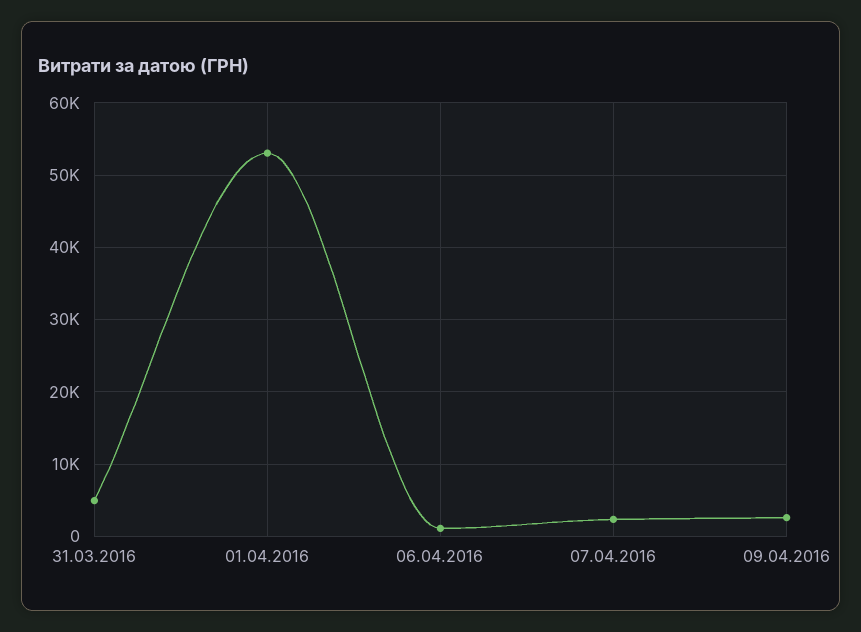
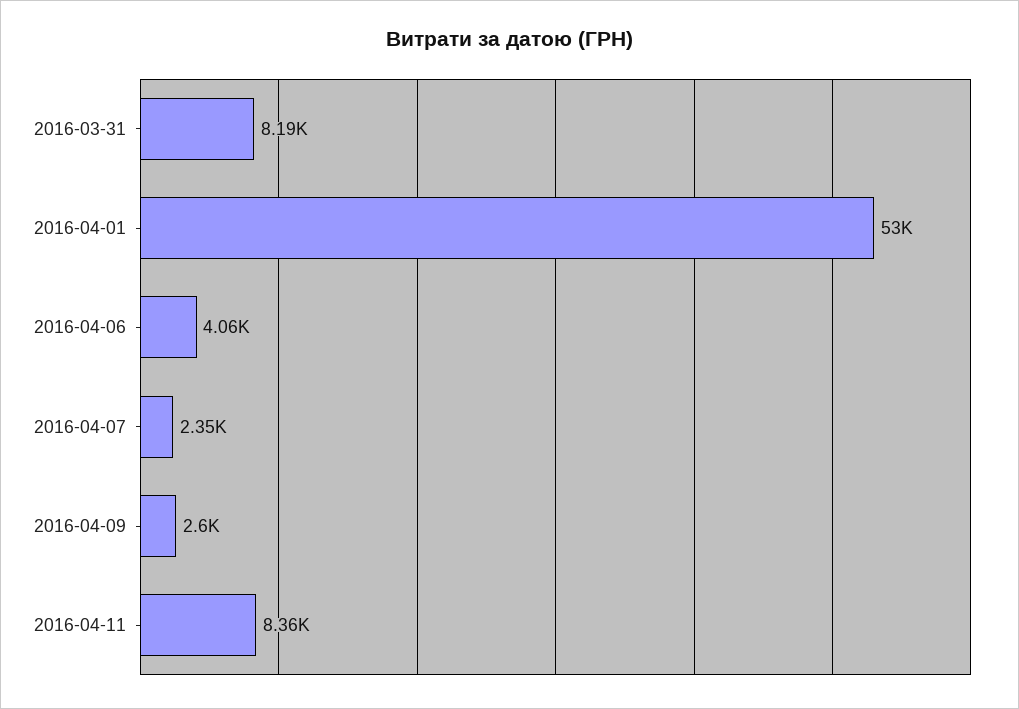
31.03.2016: 5000 -> 8190
06.04.2016: 1000 -> 4060
2016-04-11: none -> 8360

